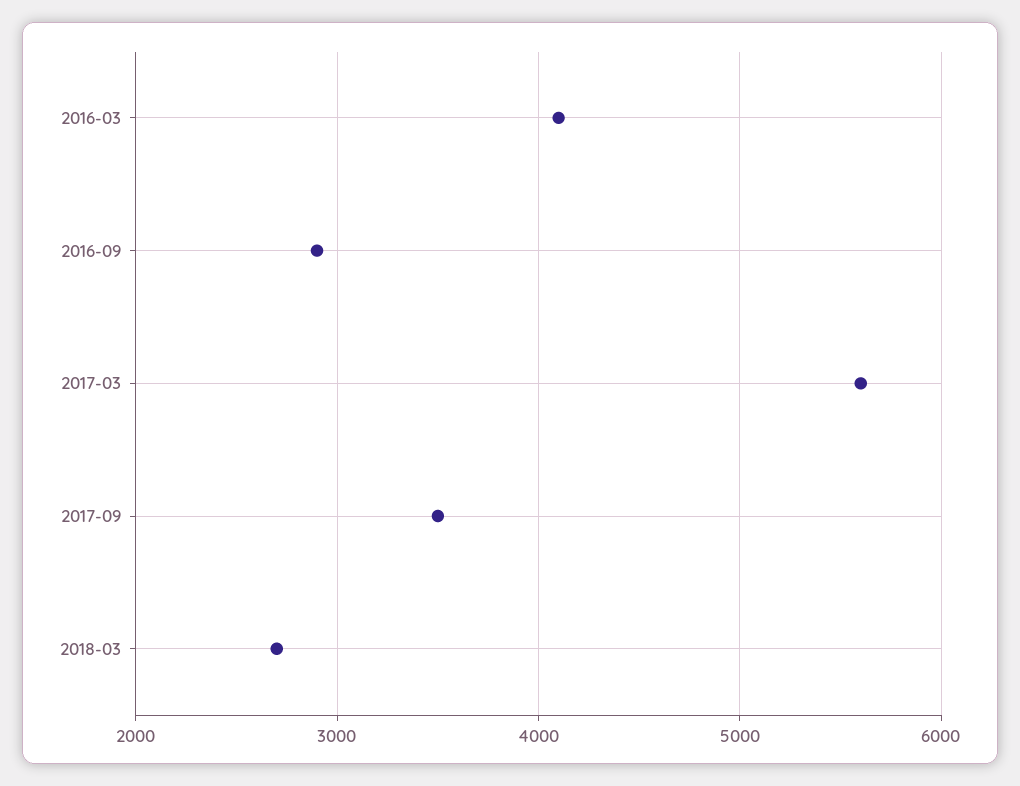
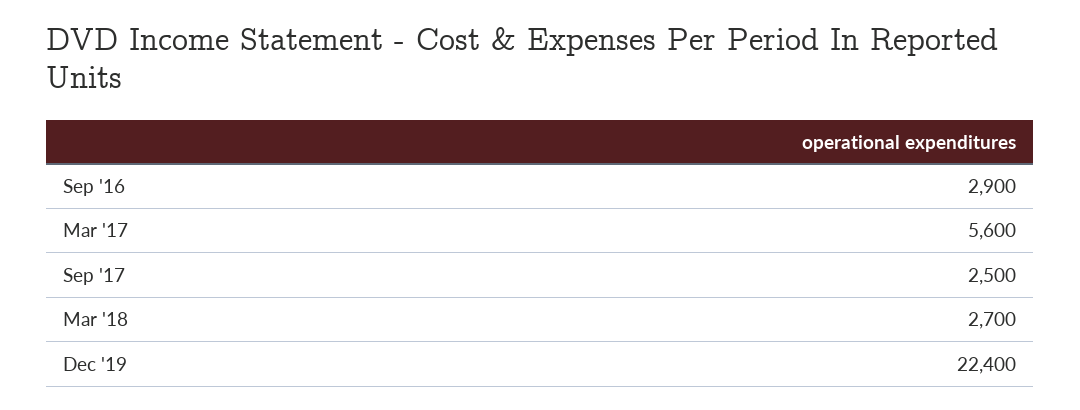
2016-03: 4100 -> none
2017-09: 3500 -> 2500
Dec '19: none -> 22400

